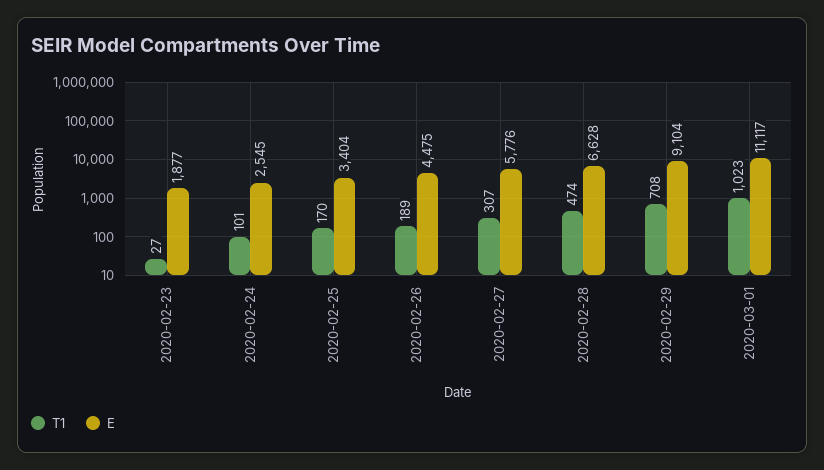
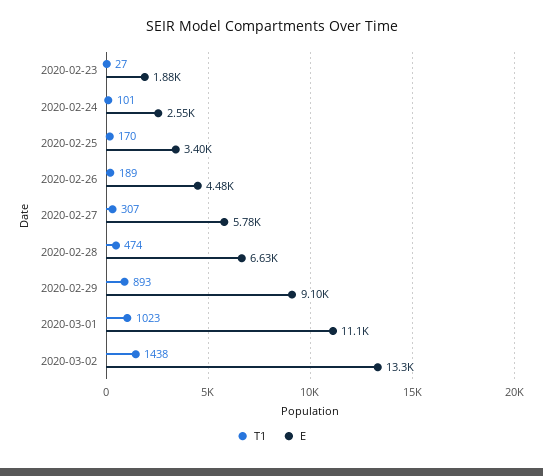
T1, 2020-02-29: 708 -> 893
T1, 2020-03-02: none -> 1438
E, 2020-03-02: none -> 13300

